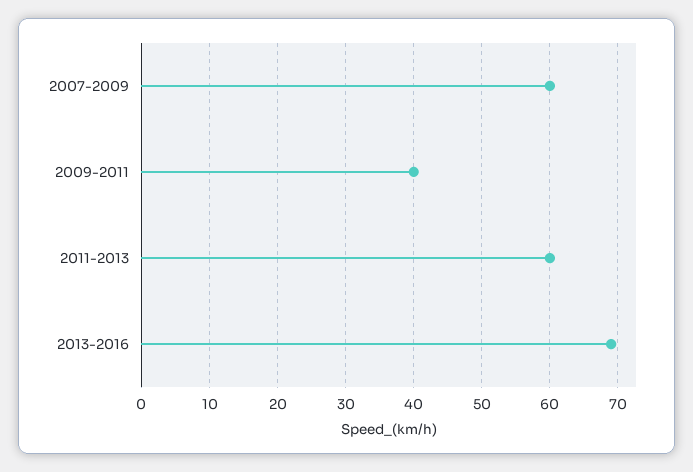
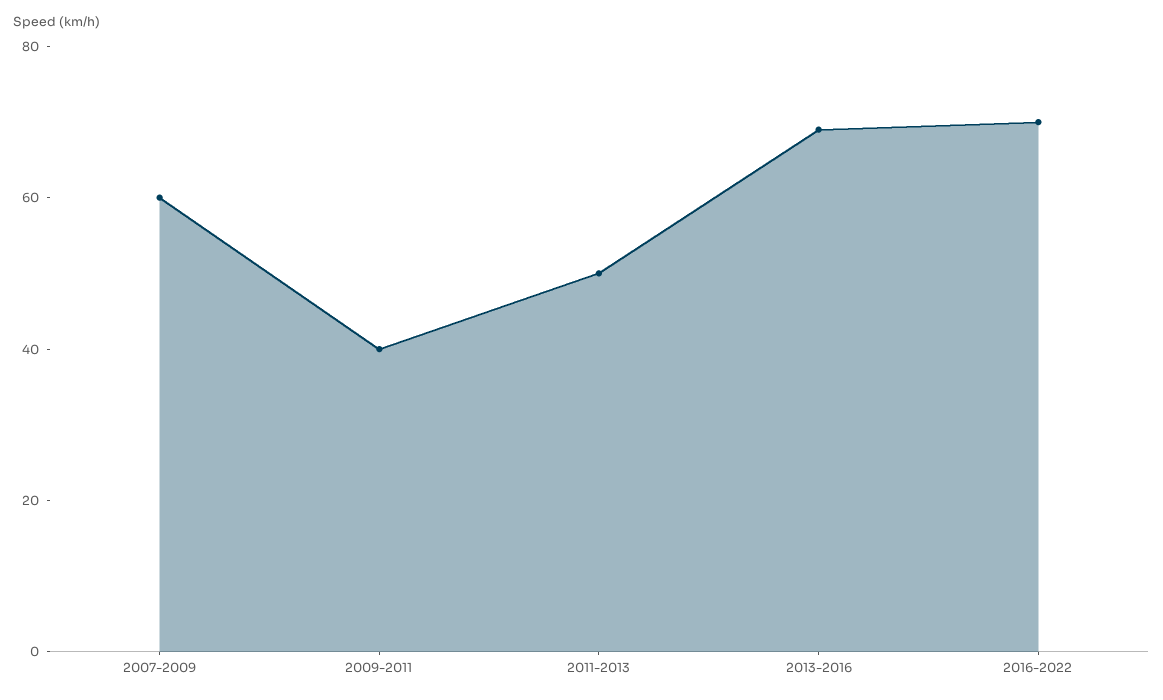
2011-2013: 60 -> 50
2016-2022: none -> 70

